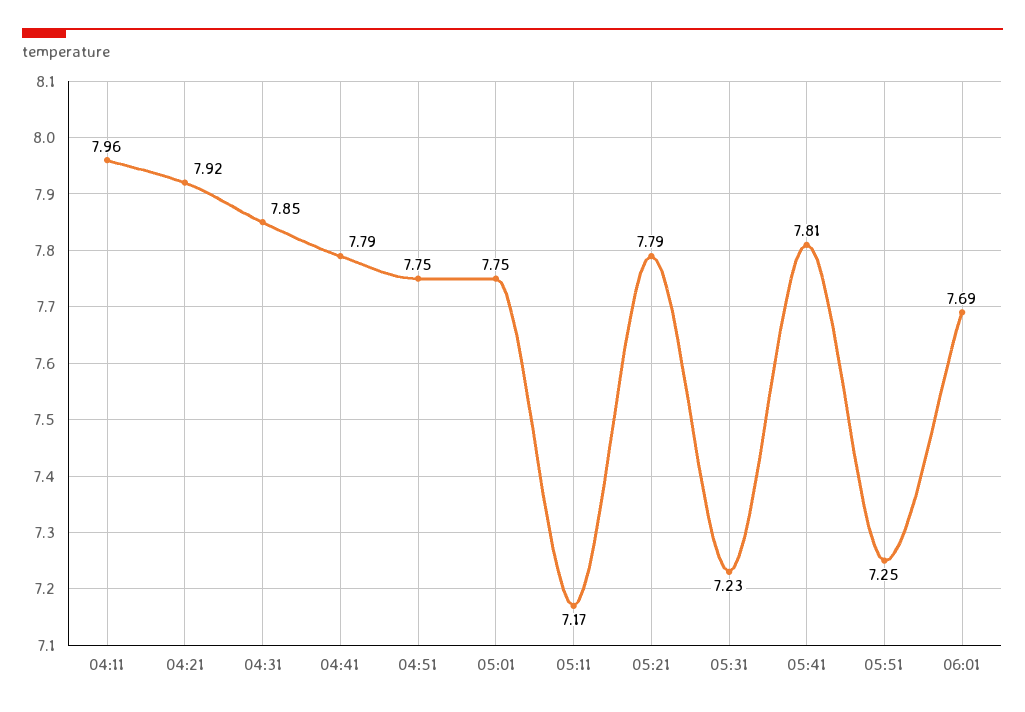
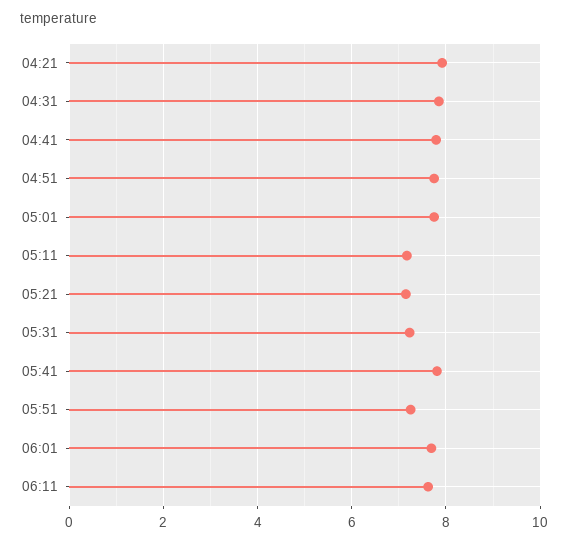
04:11: 7.96 -> none
05:21: 7.79 -> 7.2
06:11: none -> 7.6

